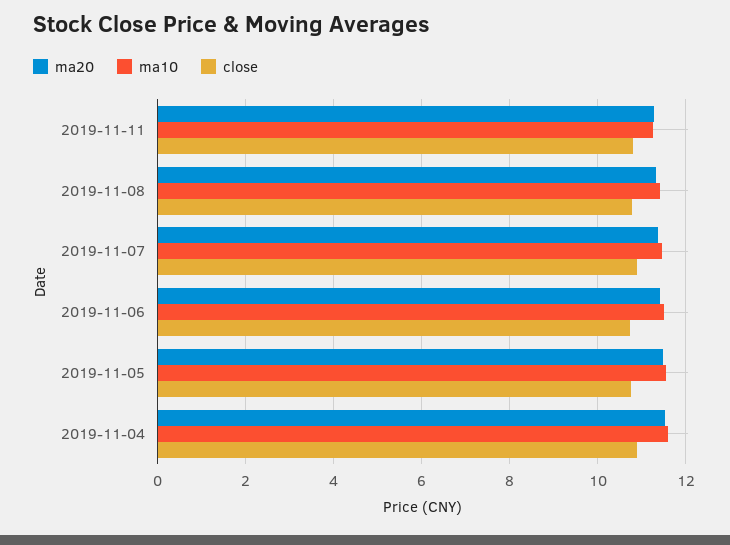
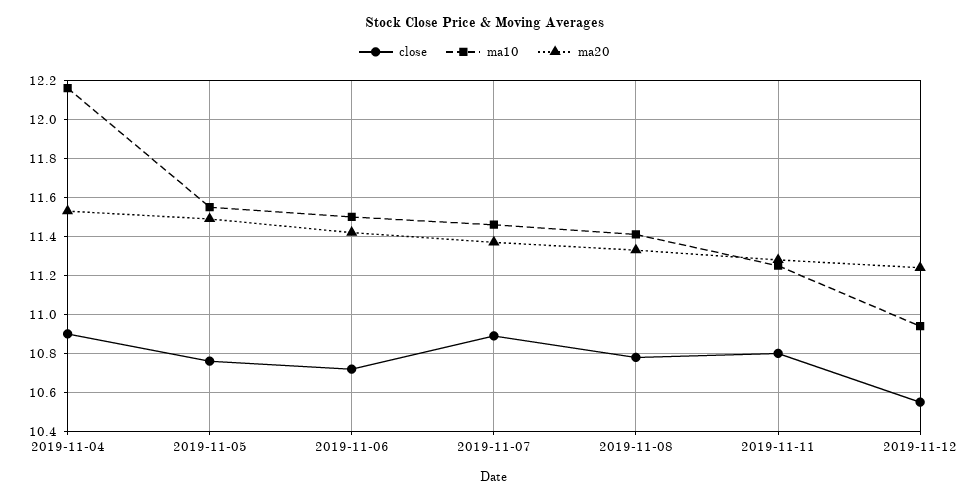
ma10, 2019-11-04: 11.6 -> 12.15
close, 2019-11-12: none -> 10.55
ma10, 2019-11-12: none -> 10.95
ma20, 2019-11-12: none -> 11.25

